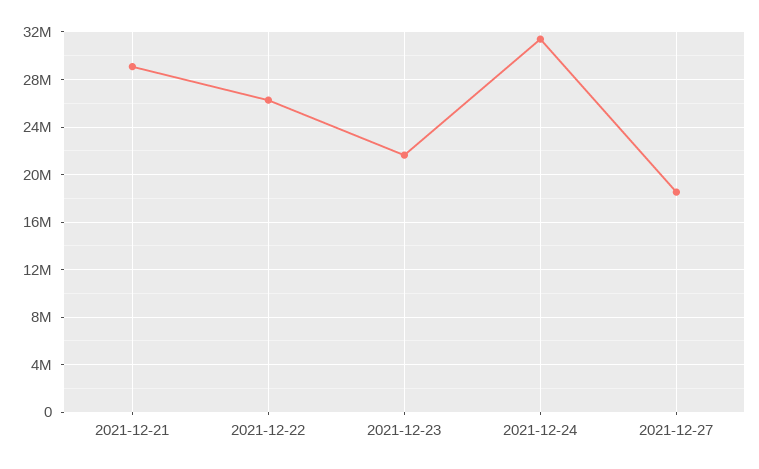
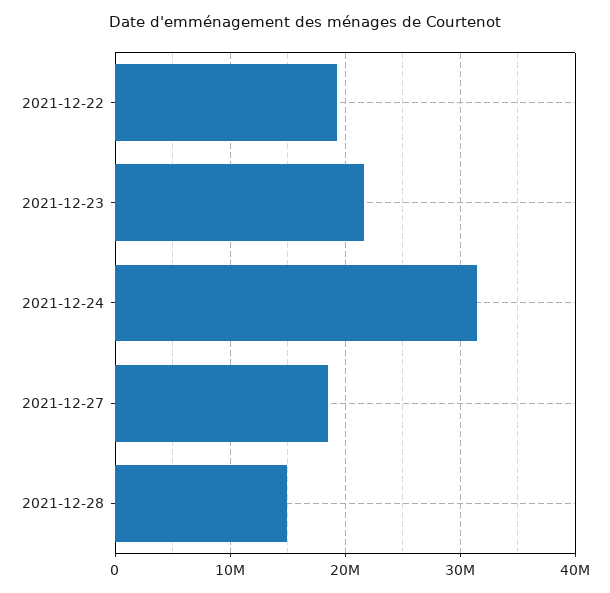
2021-12-21: 29000000 -> none
2021-12-22: 26000000 -> 19000000
2021-12-28: none -> 15000000

